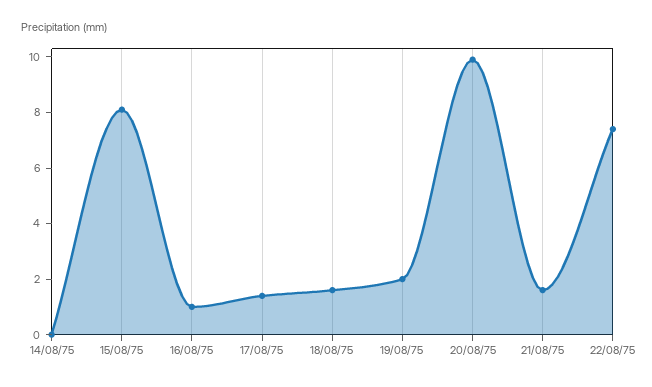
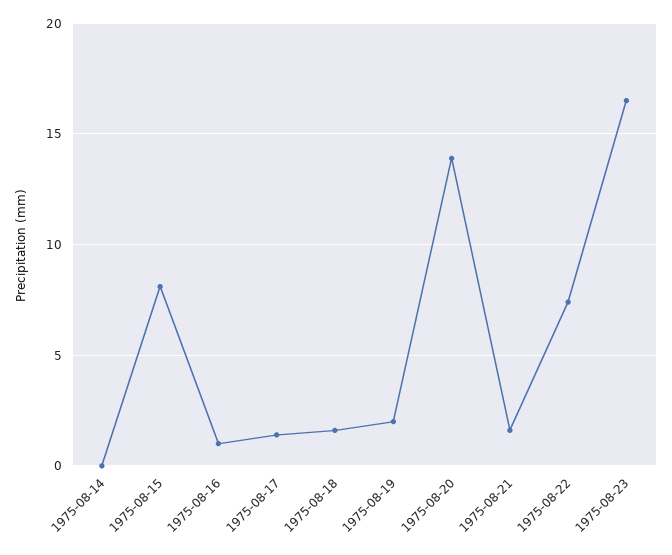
20/08/75: 10 -> 14
1975-08-23: none -> 16.5

